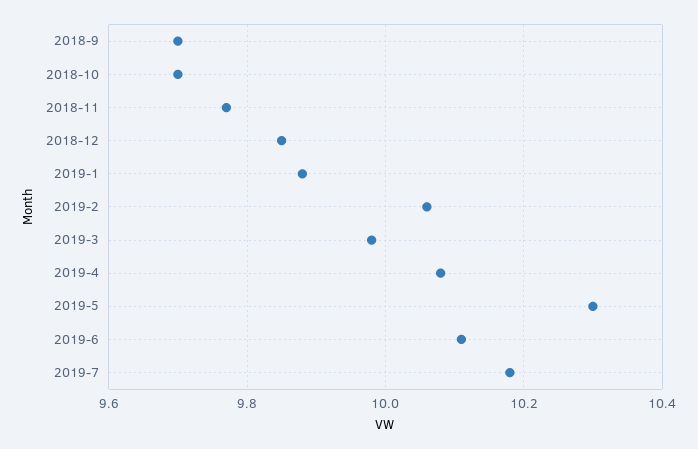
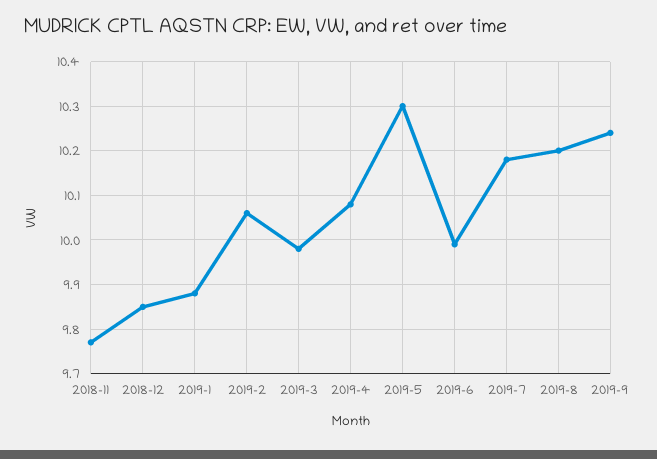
2018-9: 9.7 -> none
2018-10: 9.7 -> none
2019-6: 10.1 -> 10
2019-8: none -> 10.2
2019-9: none -> 10.25

